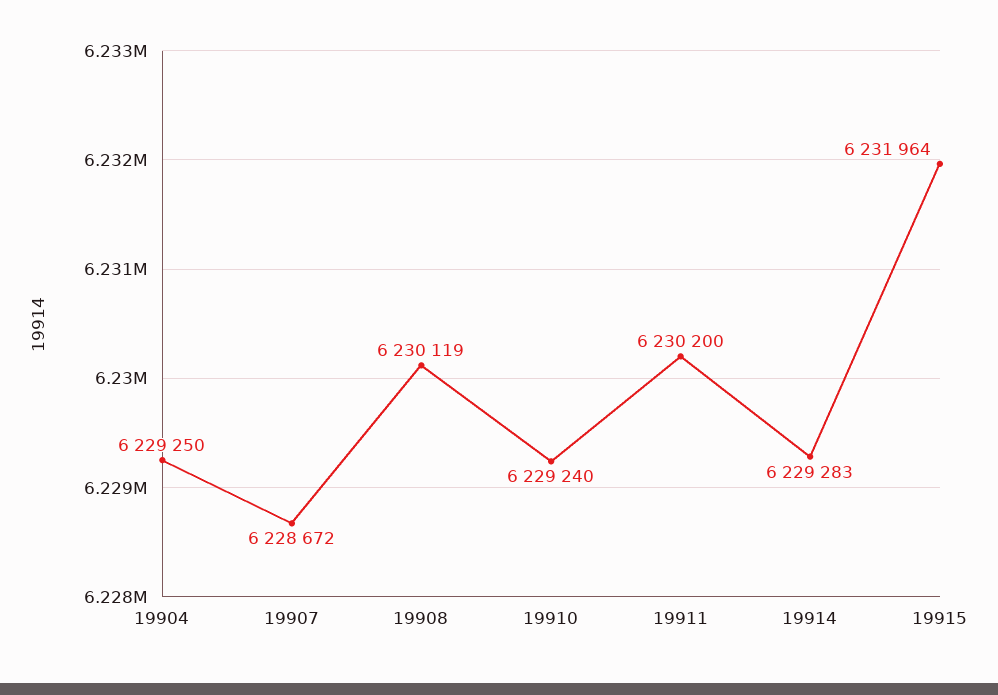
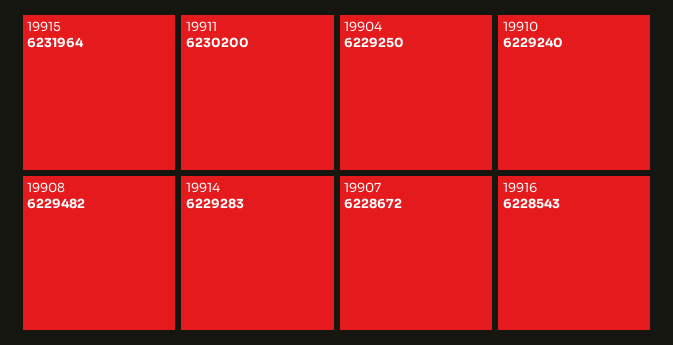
19908: 6230119 -> 6229482
19916: none -> 6228543

